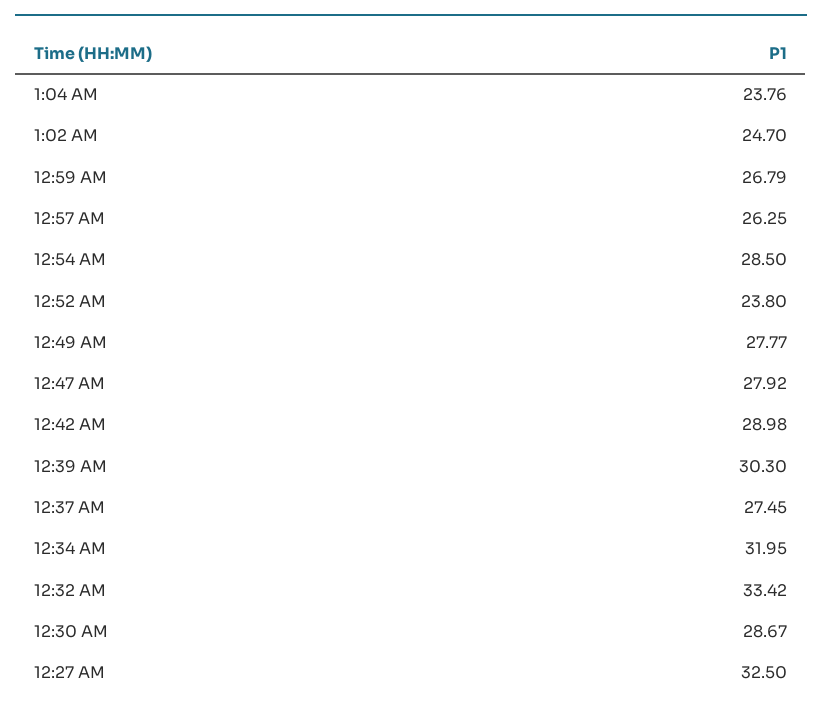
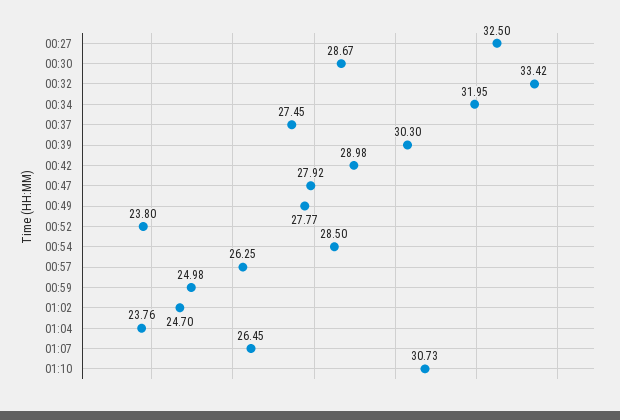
12:59 AM: 26.79 -> 24.98
01:07: none -> 26.45
01:10: none -> 30.73

